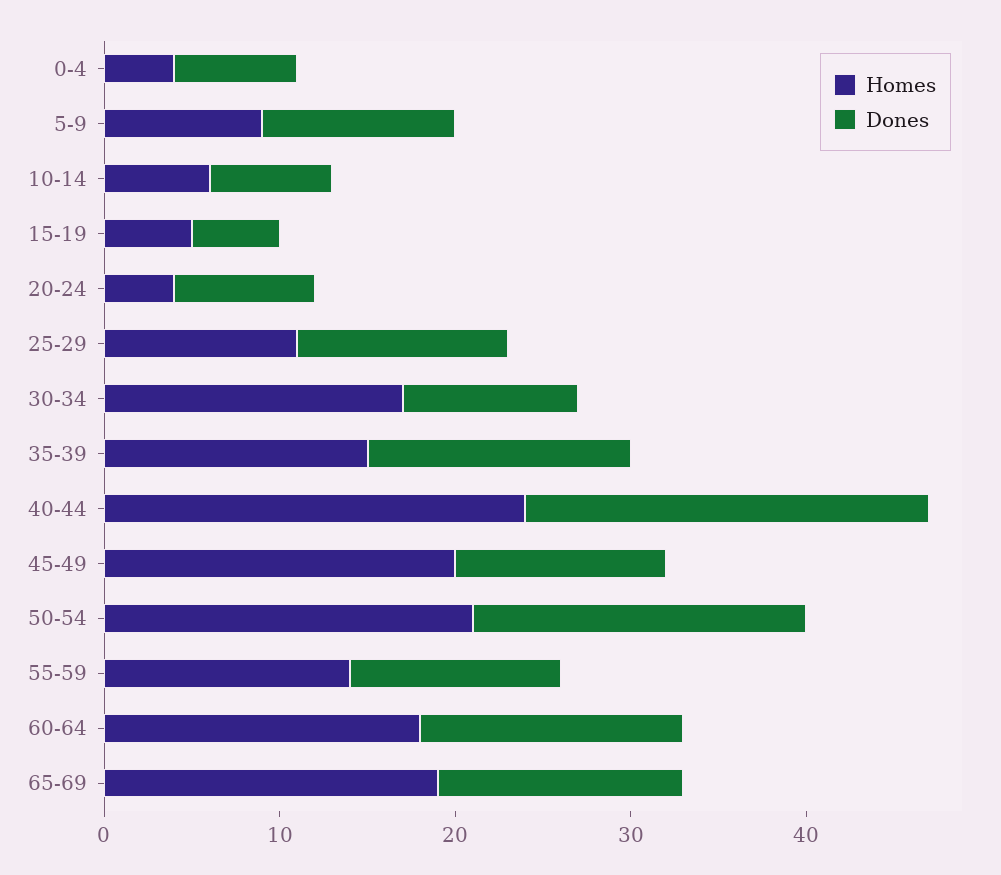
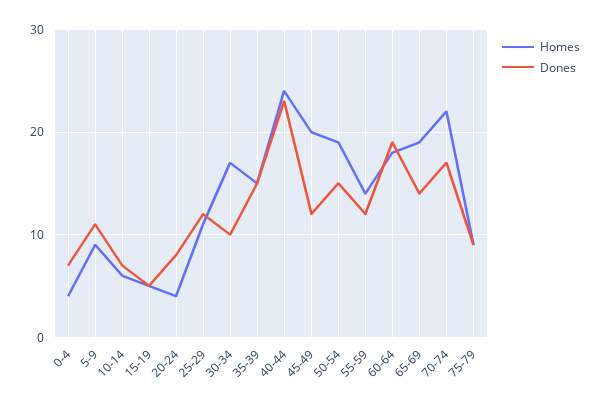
Homes, 50-54: 21 -> 19
Dones, 50-54: 19 -> 15
Dones, 60-64: 15 -> 19
Homes, 70-74: none -> 22
Dones, 70-74: none -> 17
Homes, 75-79: none -> 9
Dones, 75-79: none -> 9

